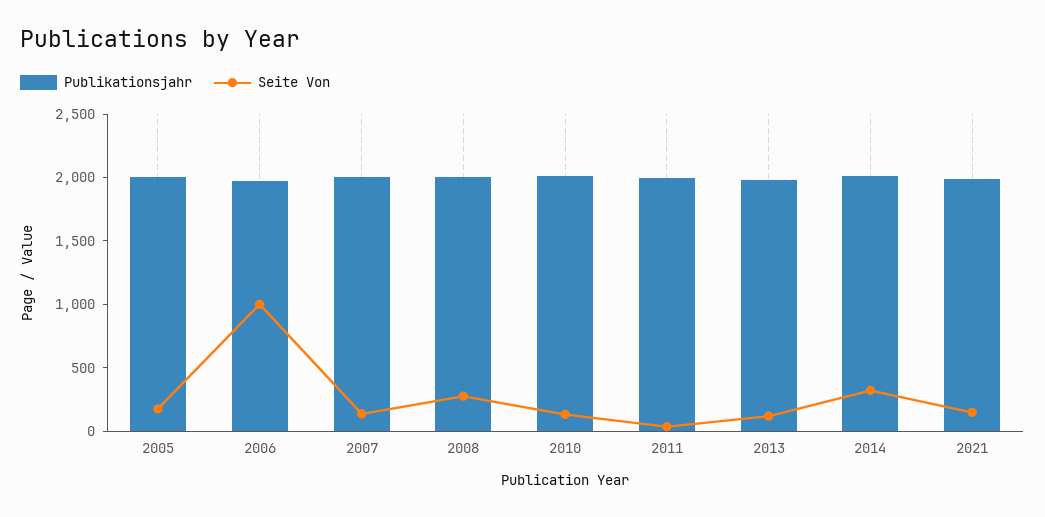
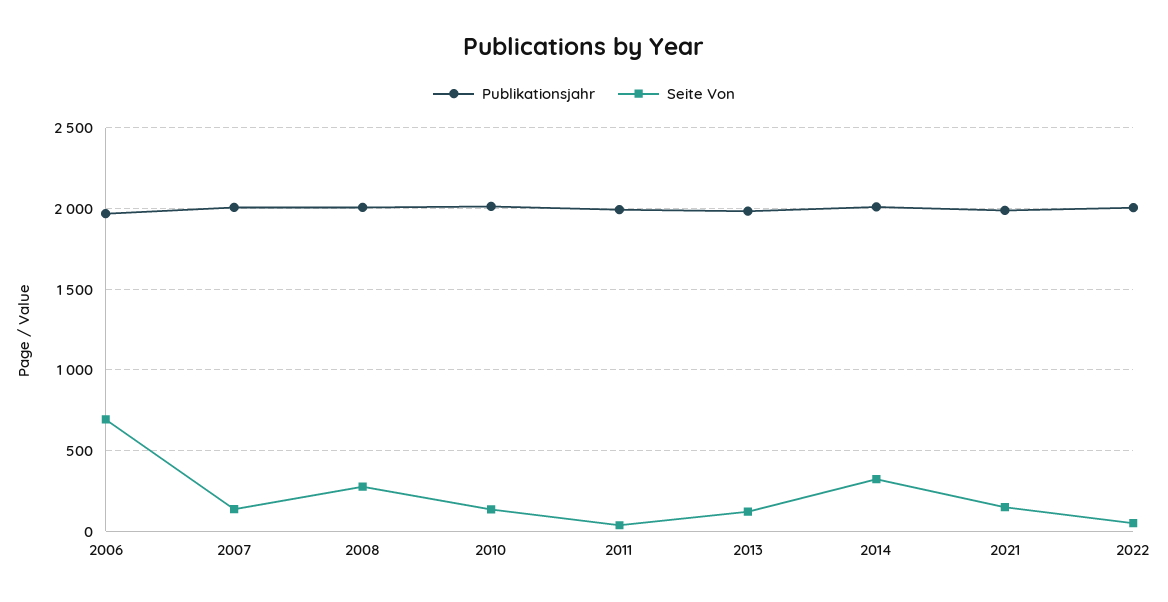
Publikationsjahr, 2005: 2000 -> none
Seite Von, 2005: 200 -> none
Seite Von, 2006: 1000 -> 700
Publikationsjahr, 2022: none -> 2000
Seite Von, 2022: none -> 50

